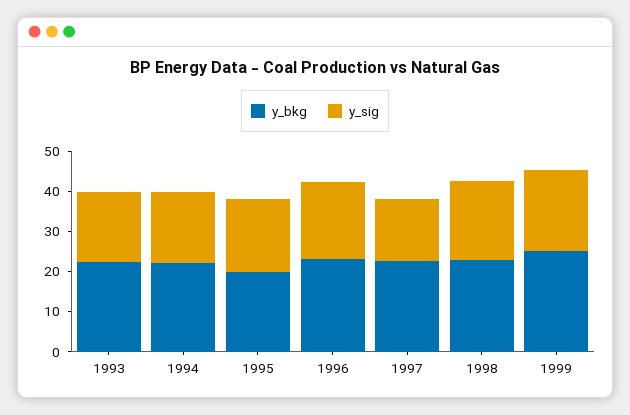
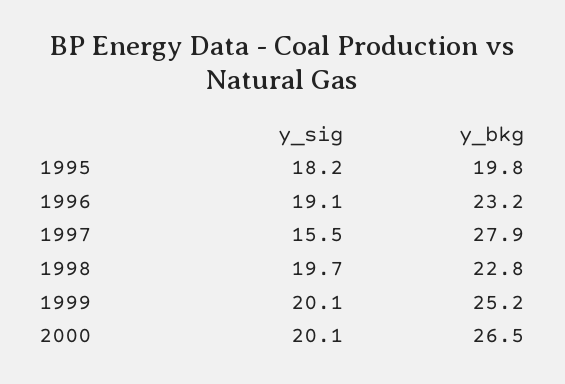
y_bkg, 1993: 22 -> none
y_sig, 1993: 18 -> none
y_bkg, 1994: 22 -> none
y_sig, 1994: 18 -> none
y_bkg, 1997: 22 -> 27.9
y_sig, 2000: none -> 20.1
y_bkg, 2000: none -> 26.5

